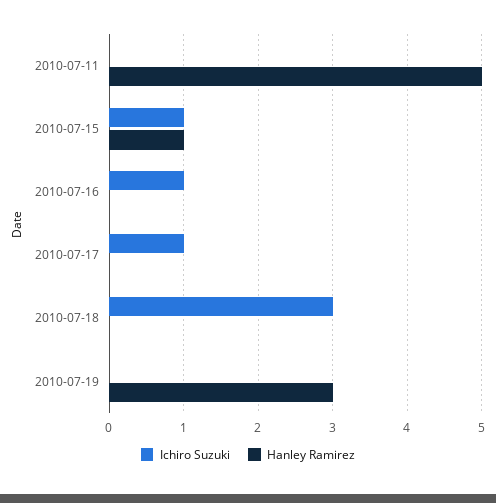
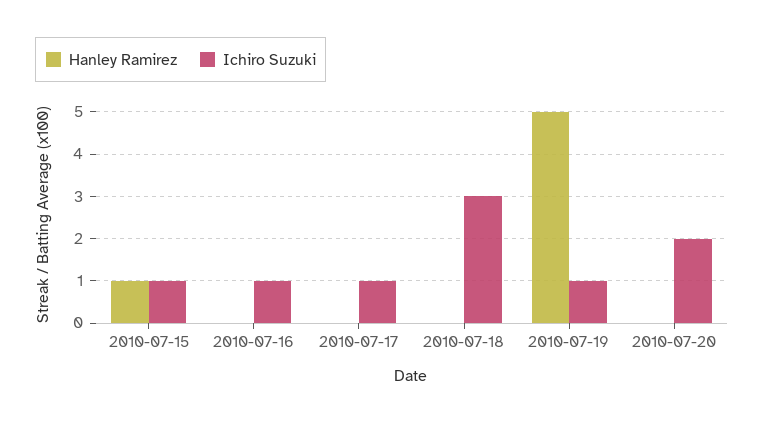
Ichiro Suzuki, 2010-07-11: 0 -> none
Hanley Ramirez, 2010-07-11: 5 -> none
Ichiro Suzuki, 2010-07-19: 0 -> 1
Hanley Ramirez, 2010-07-19: 3 -> 5
Hanley Ramirez, 2010-07-20: none -> 0
Ichiro Suzuki, 2010-07-20: none -> 2

